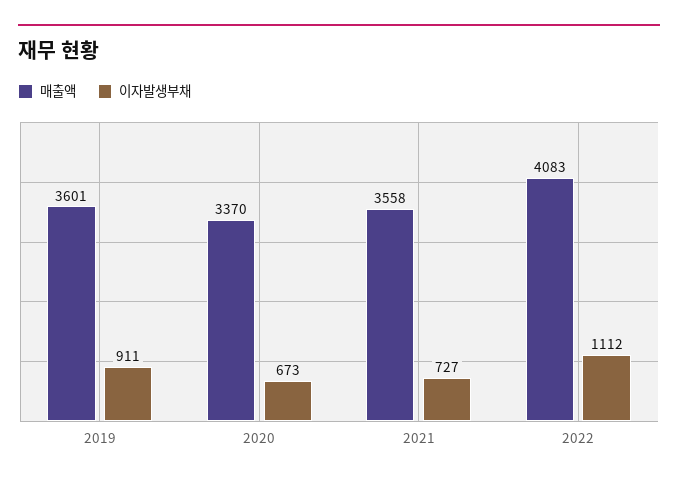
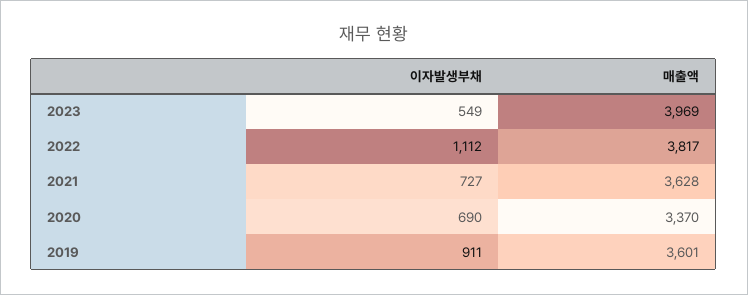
이자발생부채, 2020: 673 -> 690
매출액, 2021: 3558 -> 3628
매출액, 2022: 4083 -> 3817
이자발생부채, 2023: none -> 549
매출액, 2023: none -> 3969

